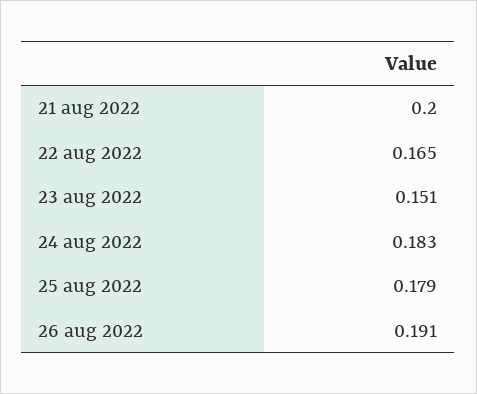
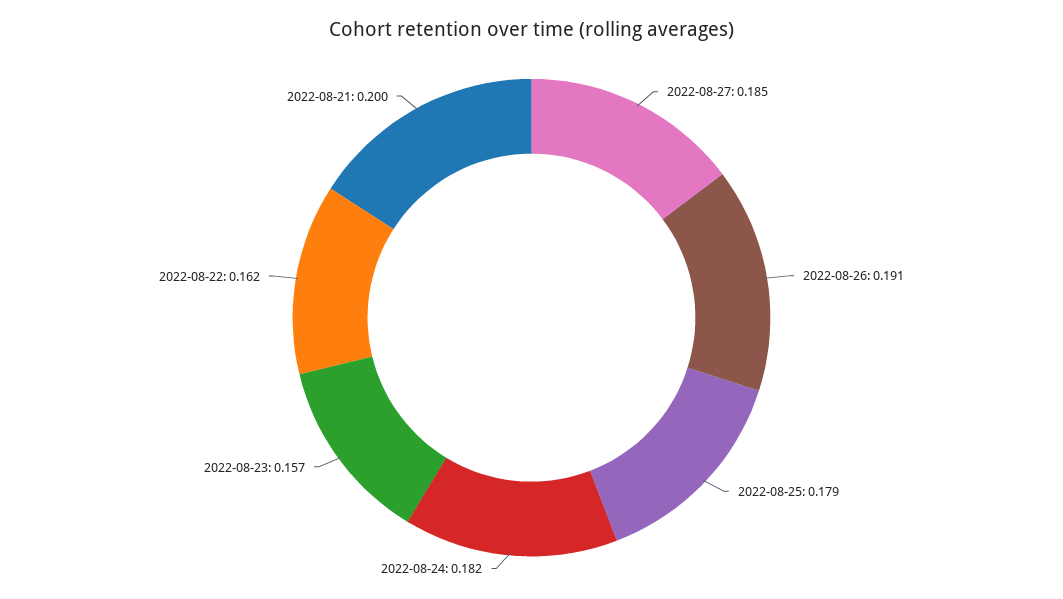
22 aug 2022: 0.165 -> 0.162
23 aug 2022: 0.151 -> 0.157
24 aug 2022: 0.183 -> 0.182
2022-08-27: none -> 0.185

